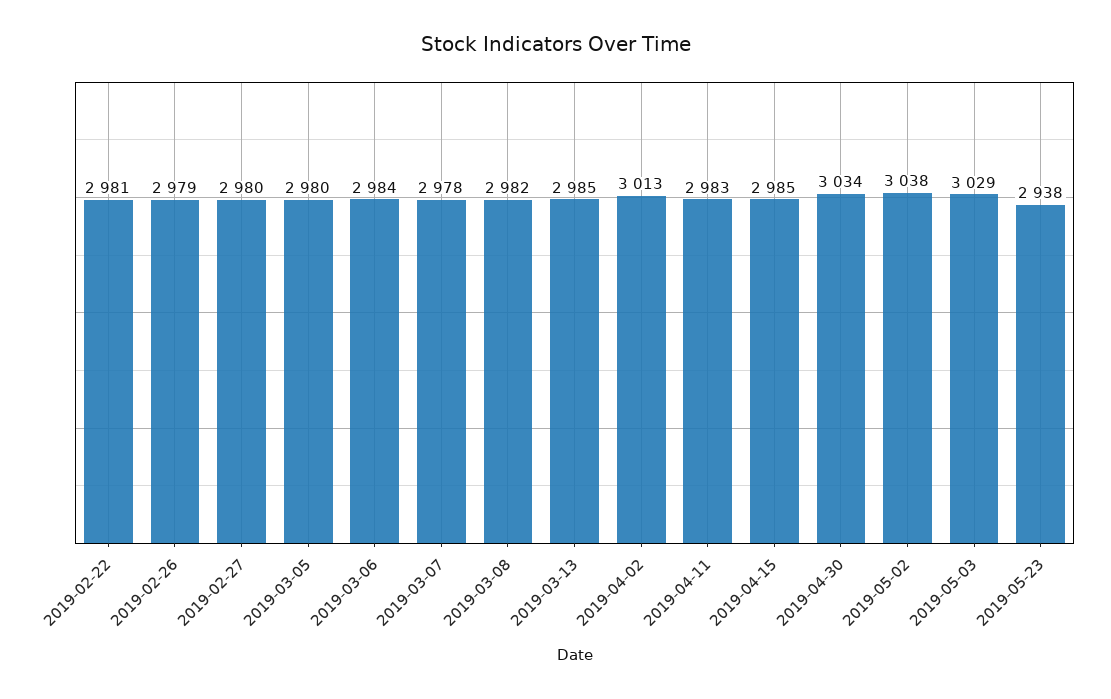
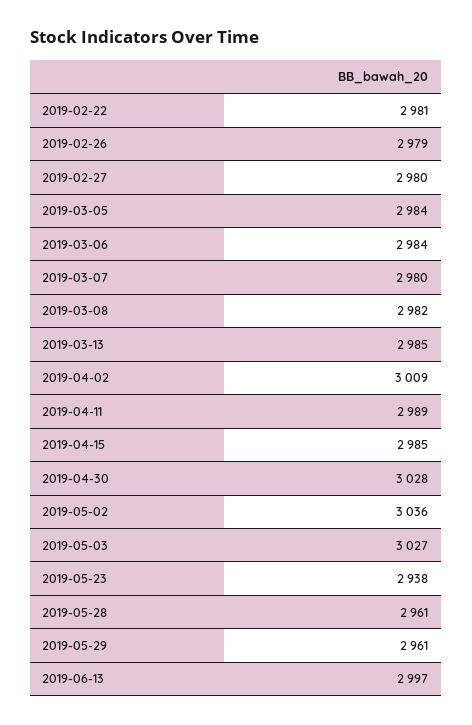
2019-03-05: 2980 -> 2984
2019-03-07: 2978 -> 2980
2019-04-02: 3013 -> 3009
2019-04-11: 2983 -> 2989
2019-04-30: 3034 -> 3028
2019-05-02: 3038 -> 3036
2019-05-03: 3029 -> 3027
2019-05-28: none -> 2961
2019-05-29: none -> 2961
2019-06-13: none -> 2997

